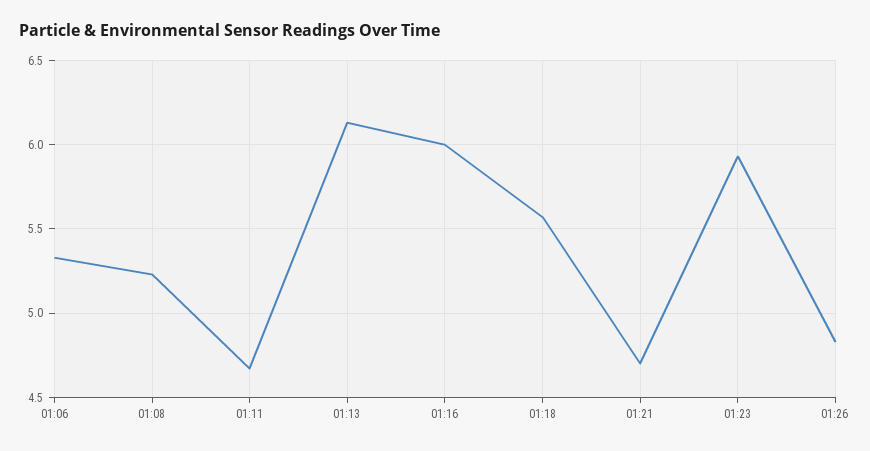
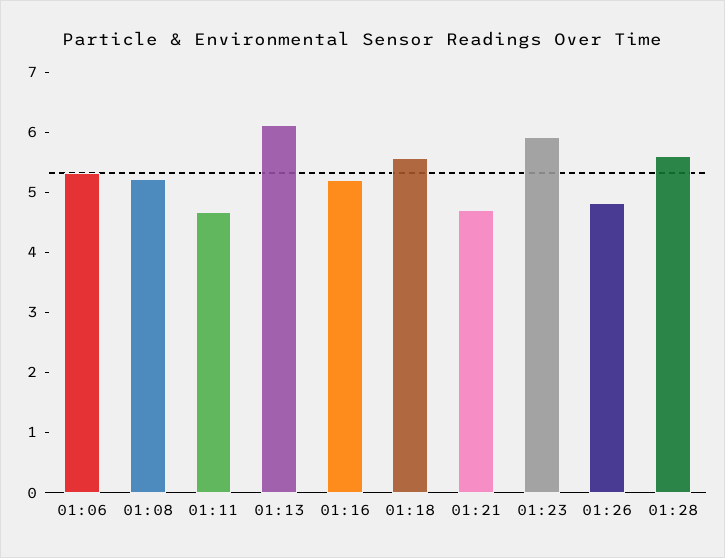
01:16: 6 -> 5.2
01:28: none -> 5.6

